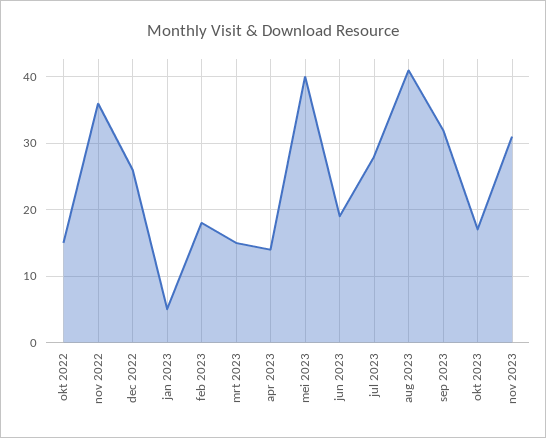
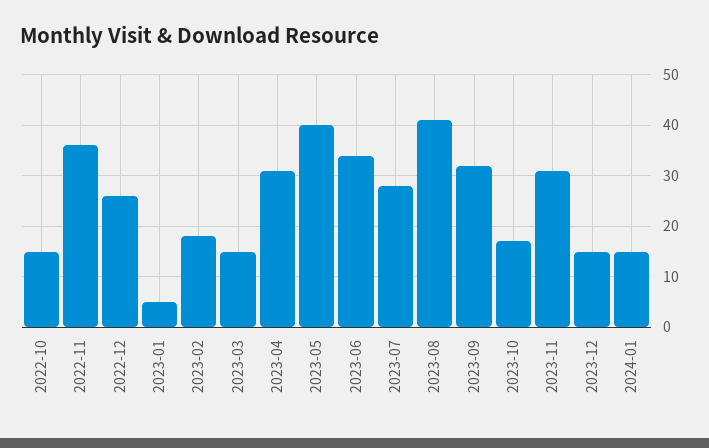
apr 2023: 14 -> 30
jun 2023: 19 -> 35
2023-12: none -> 15
2024-01: none -> 15

